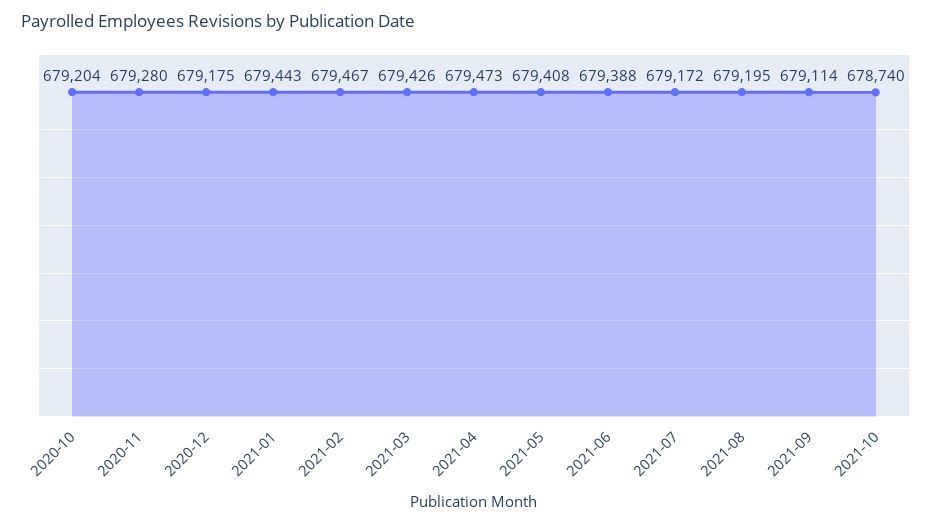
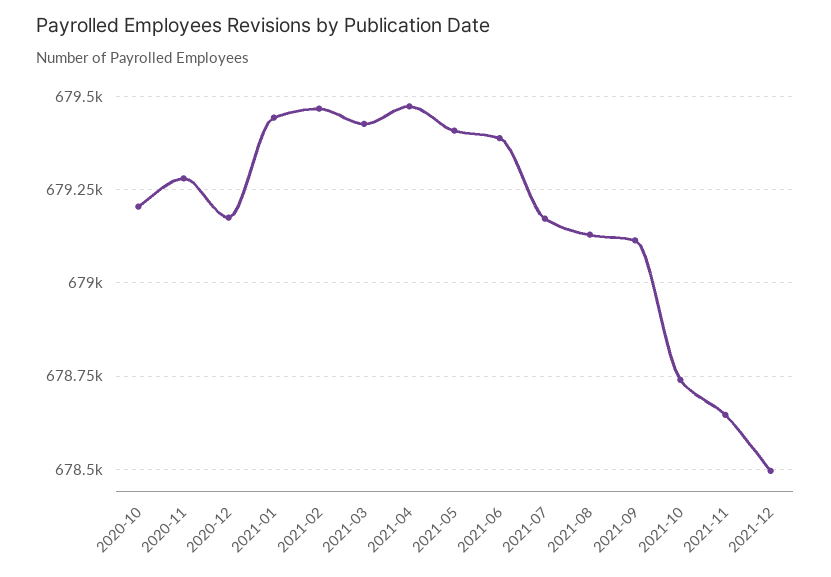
2021-08: 679195 -> 679125
2021-11: none -> 678650
2021-12: none -> 678500

